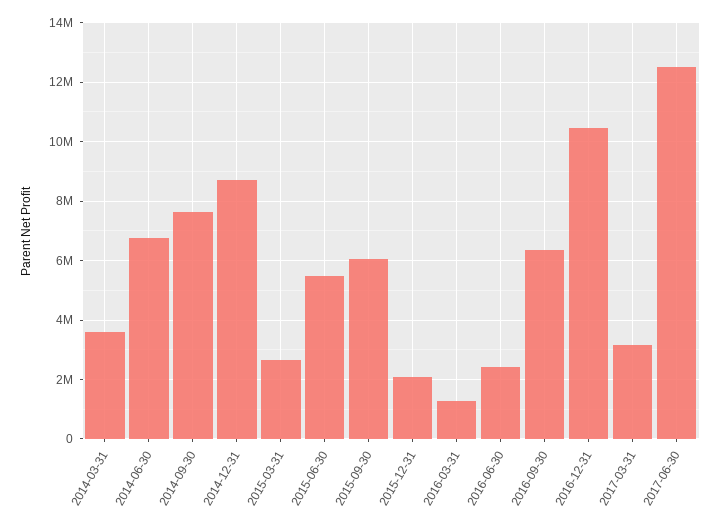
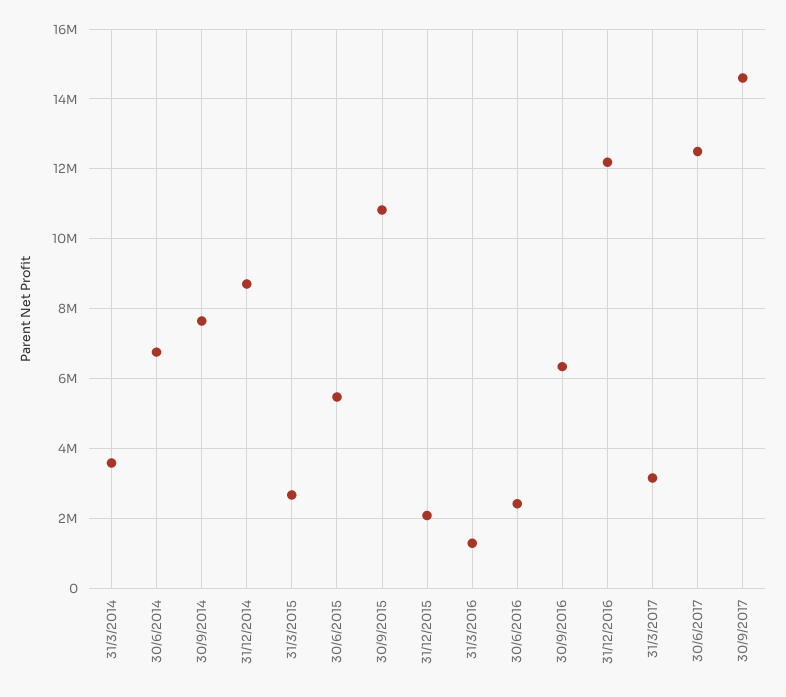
2015-09-30: 6000000 -> 10800000
2016-12-31: 10500000 -> 12200000
30/9/2017: none -> 14600000

